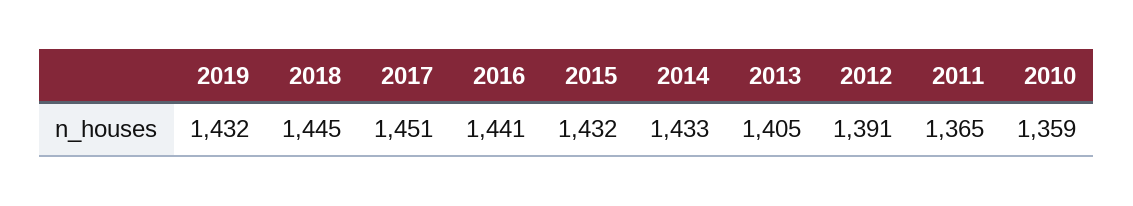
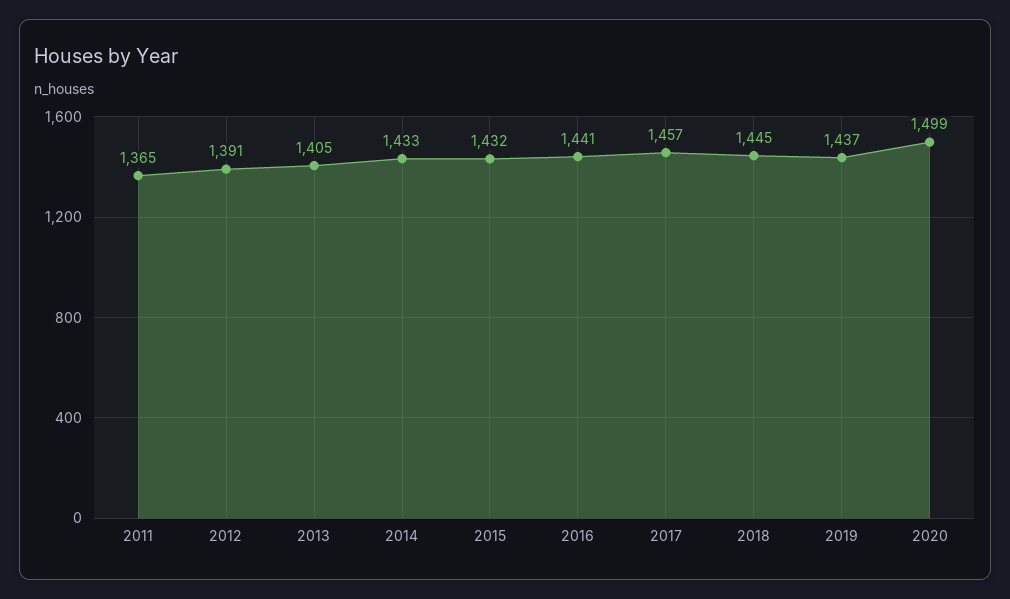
2019: 1432 -> 1437
2017: 1451 -> 1457
2010: 1359 -> none
2020: none -> 1499

